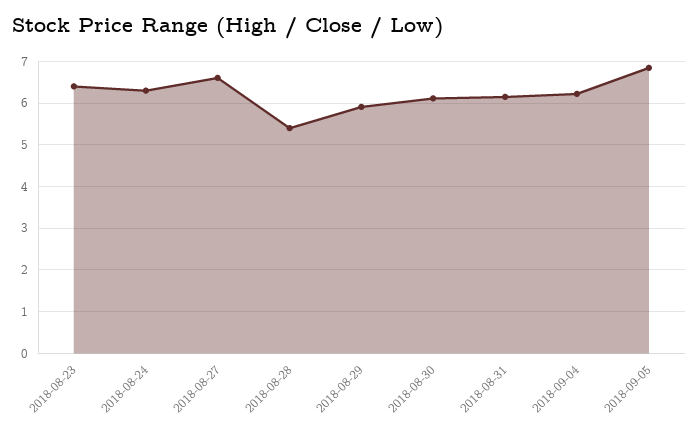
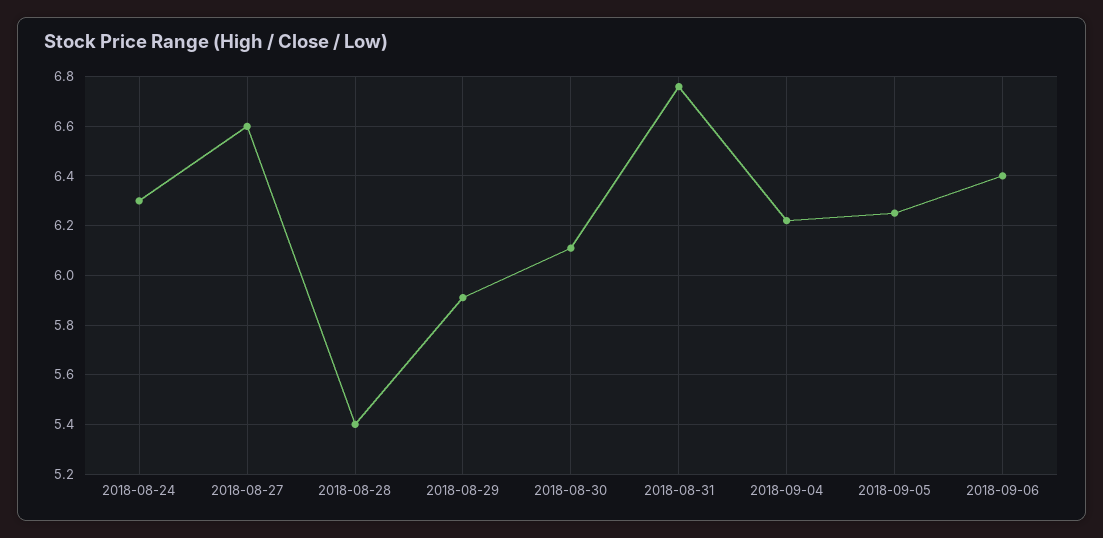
2018-08-23: 6.4 -> none
2018-08-31: 6.2 -> 6.75
2018-09-05: 6.8 -> 6.25
2018-09-06: none -> 6.4

